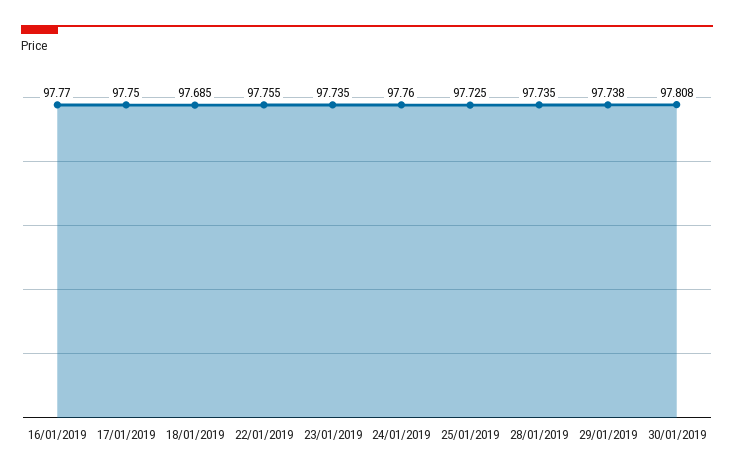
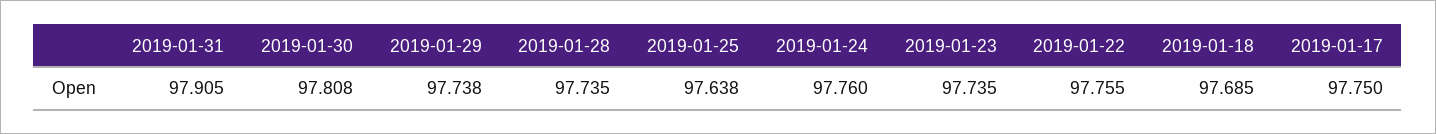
16/01/2019: 97.77 -> none
25/01/2019: 97.725 -> 97.638
2019-01-31: none -> 97.905

